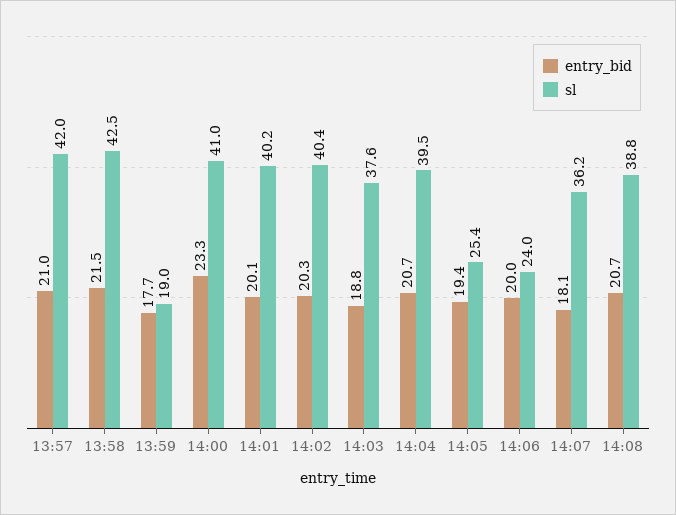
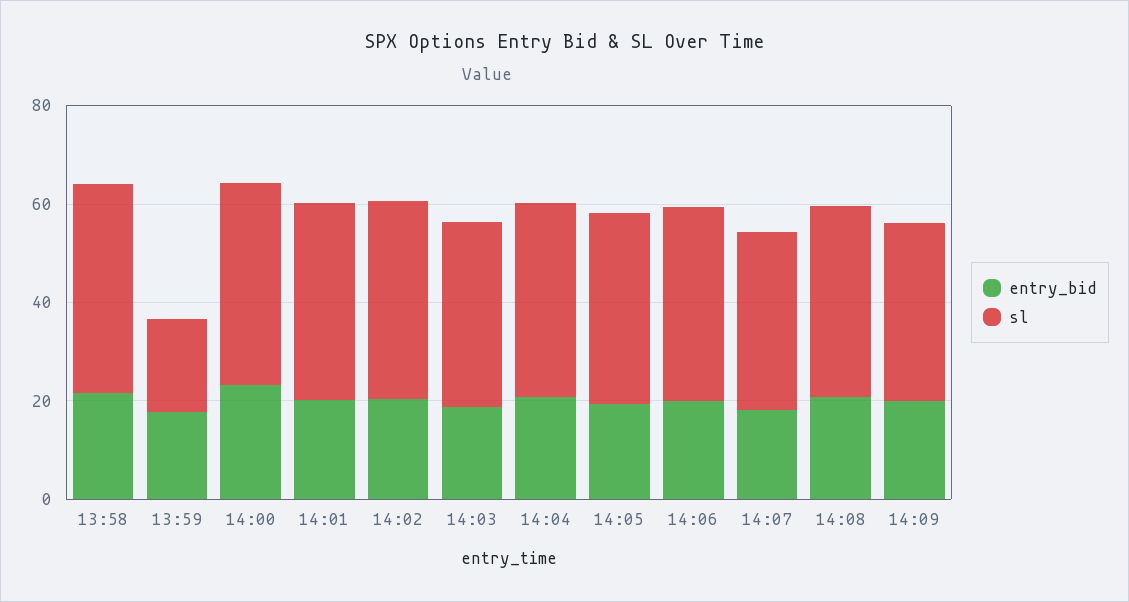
entry_bid, 13:57: 21 -> none
sl, 13:57: 42 -> none
sl, 14:05: 25.4 -> 40
sl, 14:06: 24 -> 40
entry_bid, 14:09: none -> 20
sl, 14:09: none -> 35

